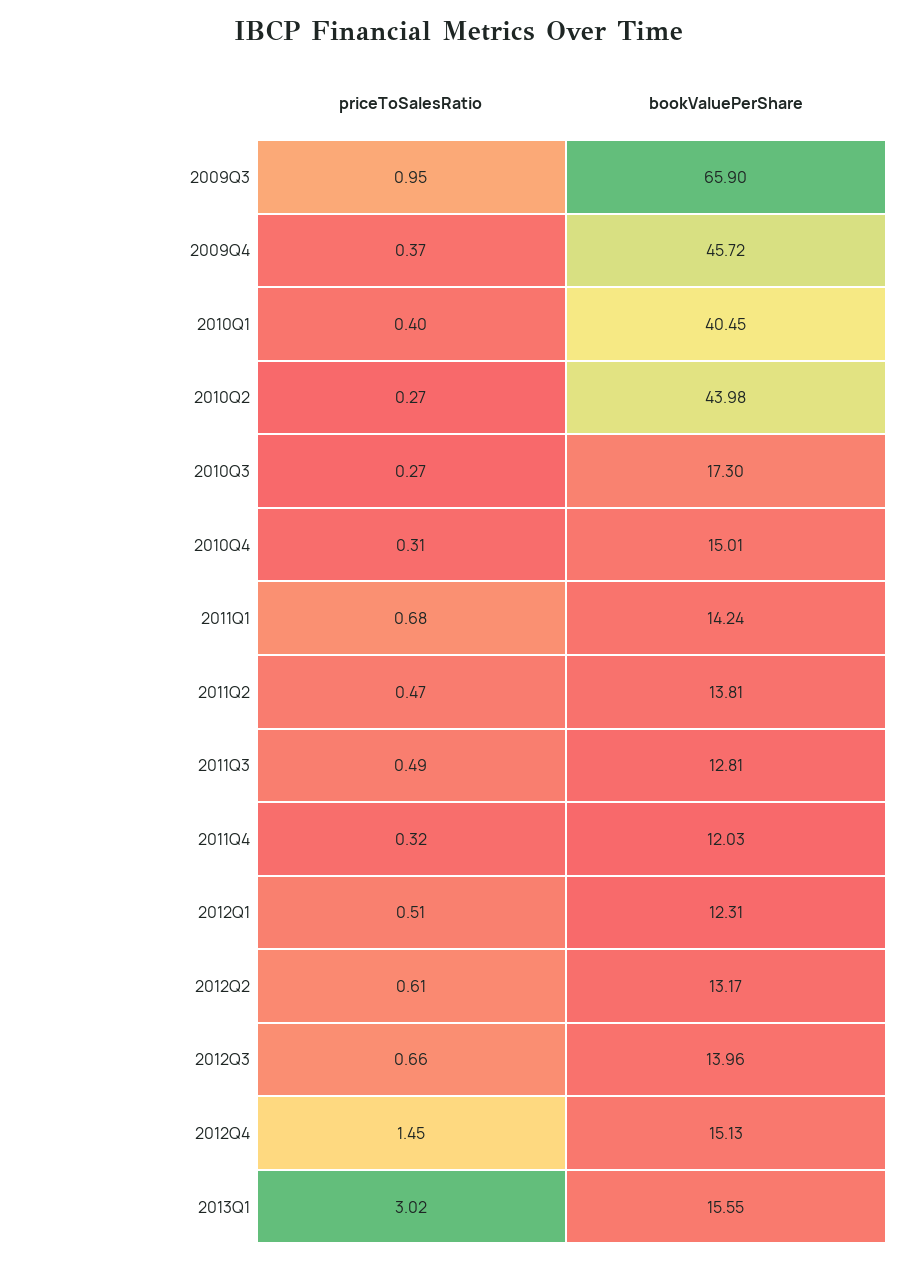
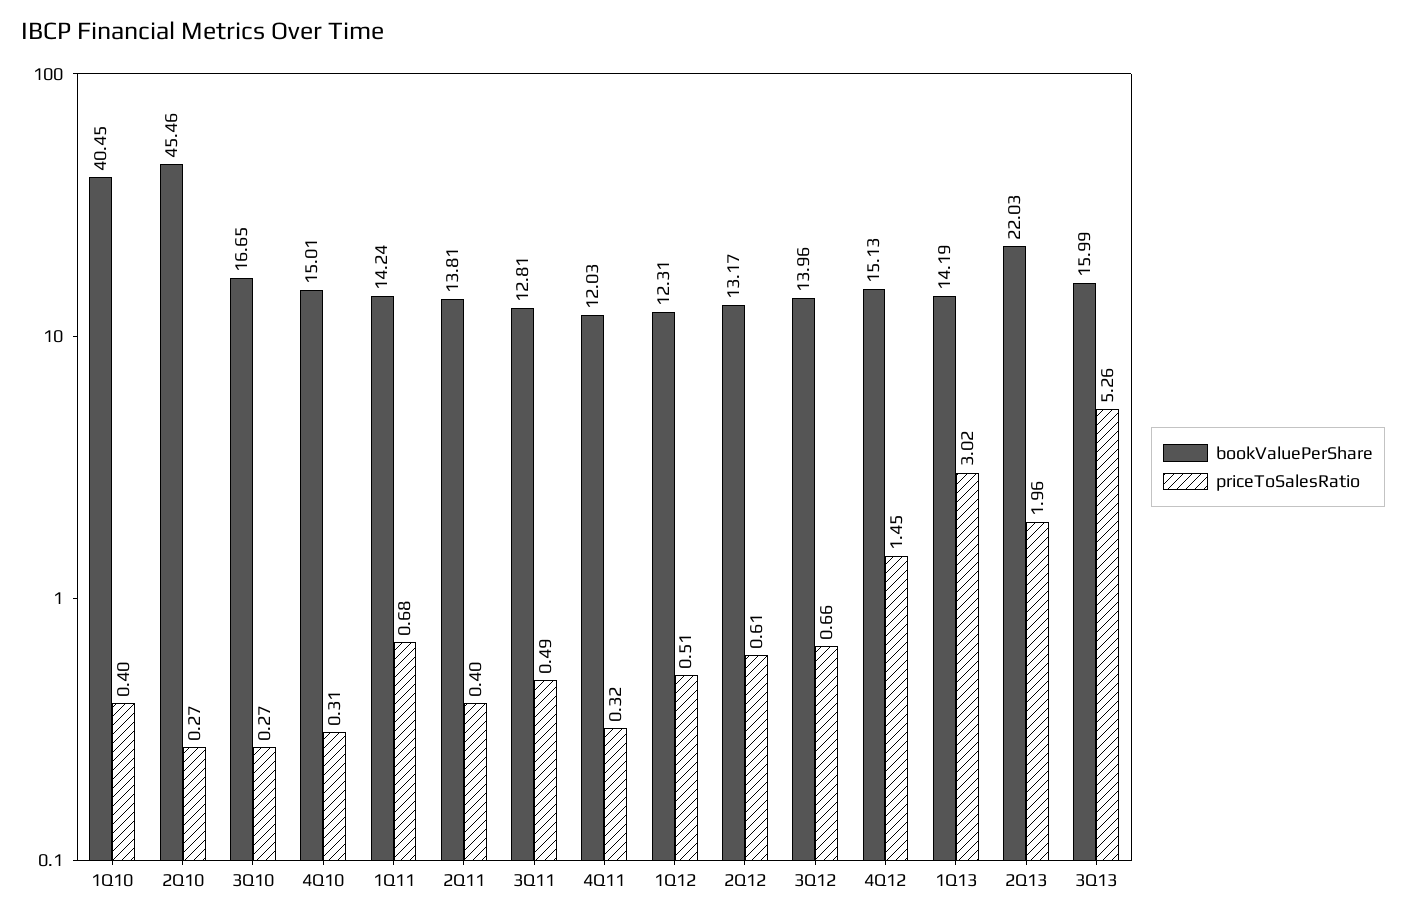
priceToSalesRatio, 2009Q3: 0.95 -> none
bookValuePerShare, 2009Q3: 65.9 -> none
priceToSalesRatio, 2009Q4: 0.37 -> none
bookValuePerShare, 2009Q4: 45.72 -> none
bookValuePerShare, 2010Q2: 43.98 -> 45.46
bookValuePerShare, 2010Q3: 17.3 -> 16.65
priceToSalesRatio, 2011Q2: 0.47 -> 0.4
bookValuePerShare, 2013Q1: 15.55 -> 14.19
bookValuePerShare, 2Q13: none -> 22.03
priceToSalesRatio, 2Q13: none -> 1.96
bookValuePerShare, 3Q13: none -> 15.99
priceToSalesRatio, 3Q13: none -> 5.26

